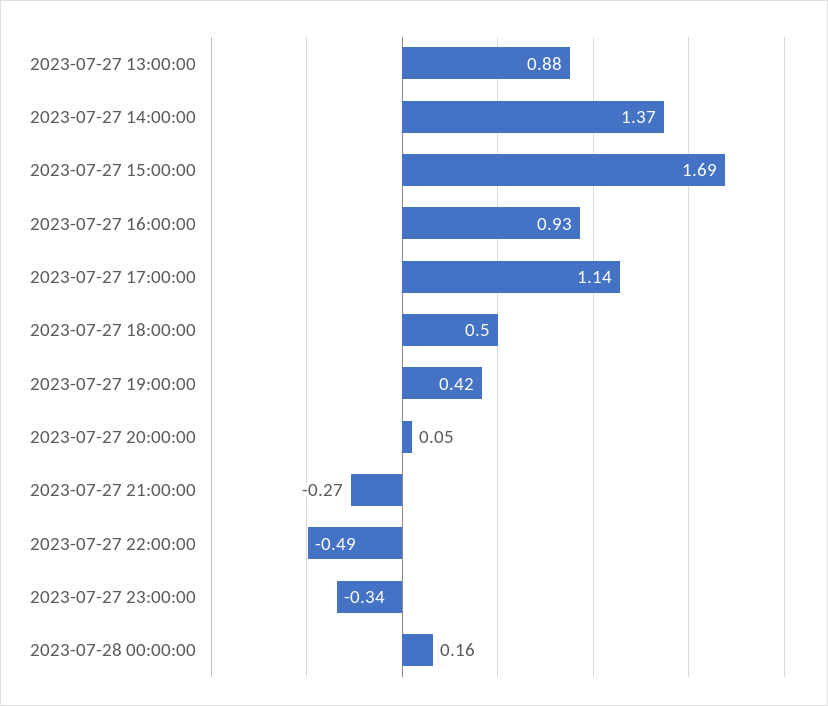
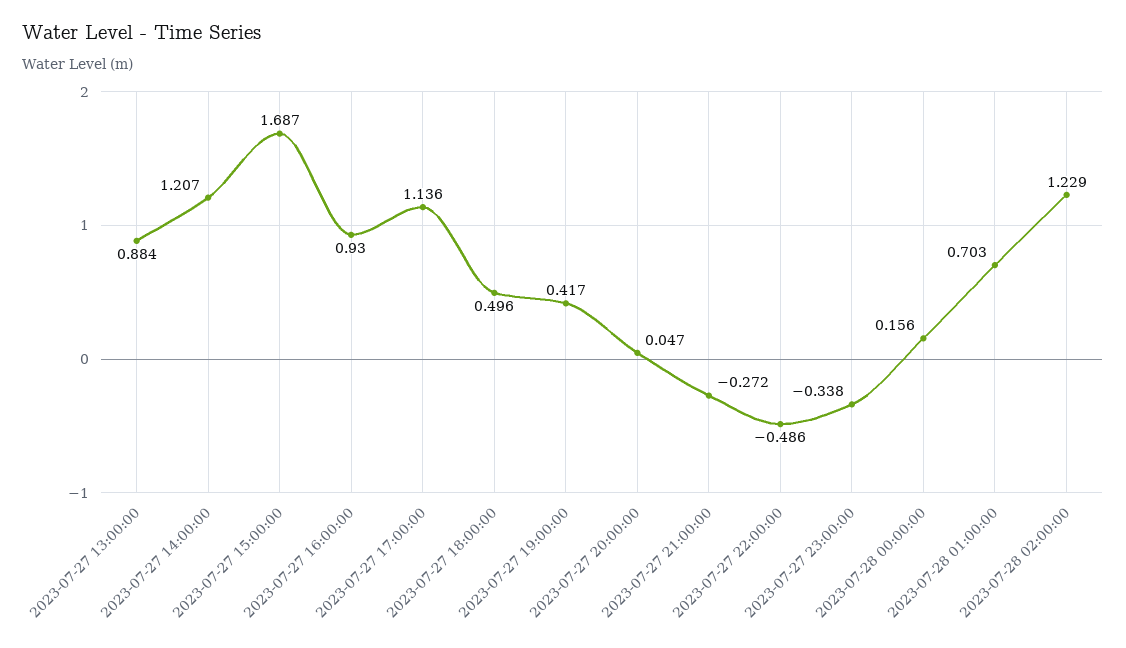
2023-07-27 14:00:00: 1.37 -> 1.207
2023-07-28 01:00:00: none -> 0.703
2023-07-28 02:00:00: none -> 1.229

